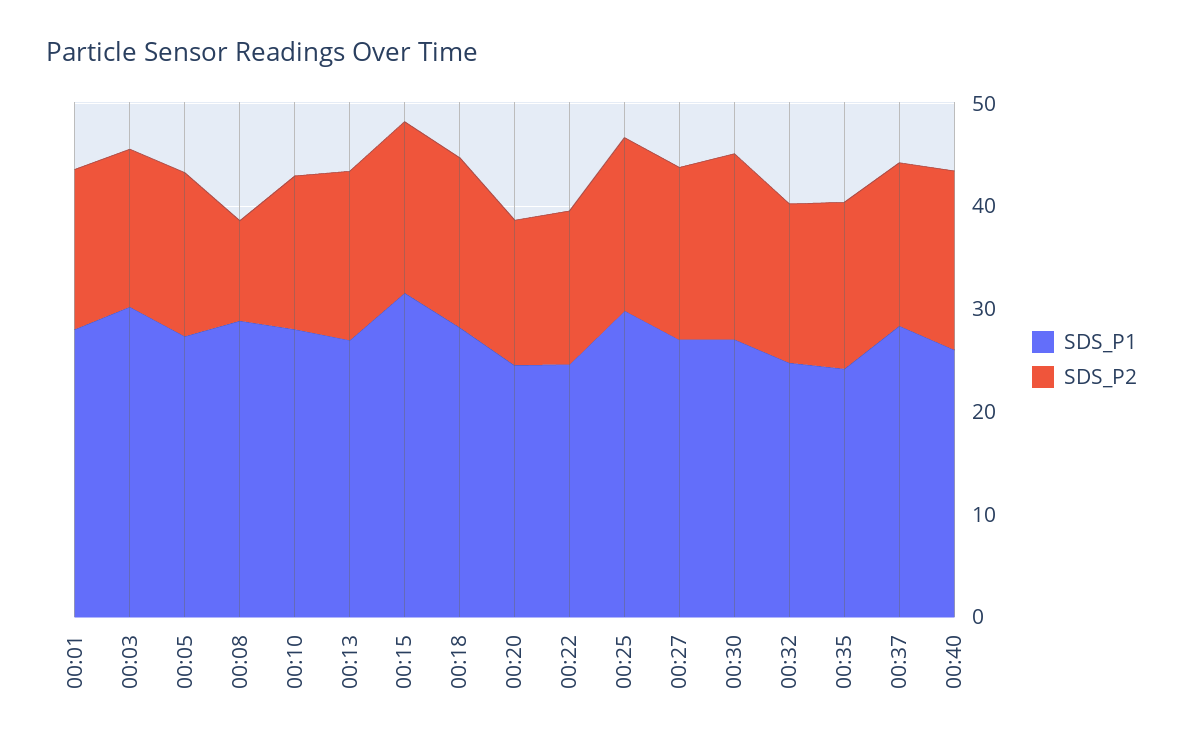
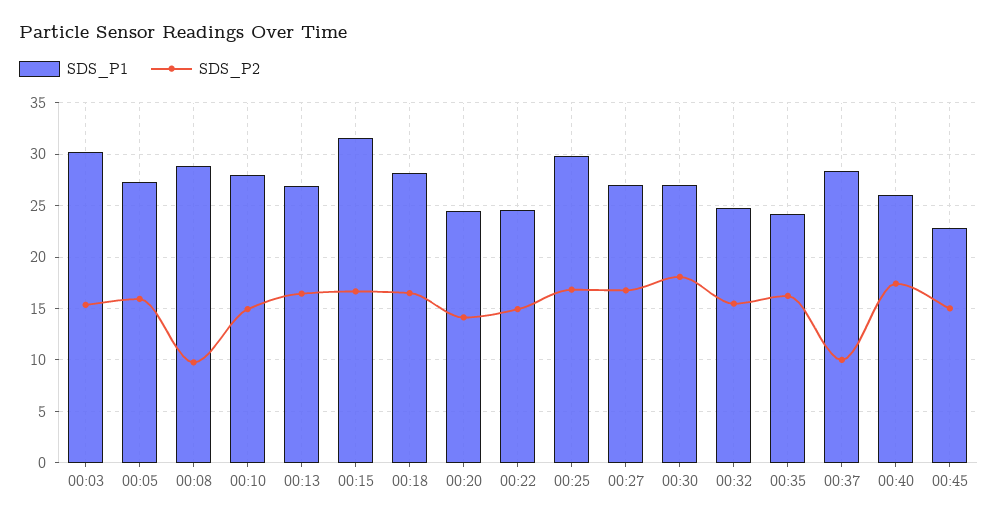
SDS_P1, 00:01: 28 -> none
SDS_P2, 00:01: 16 -> none
SDS_P2, 00:37: 16 -> 10
SDS_P1, 00:45: none -> 23
SDS_P2, 00:45: none -> 15

